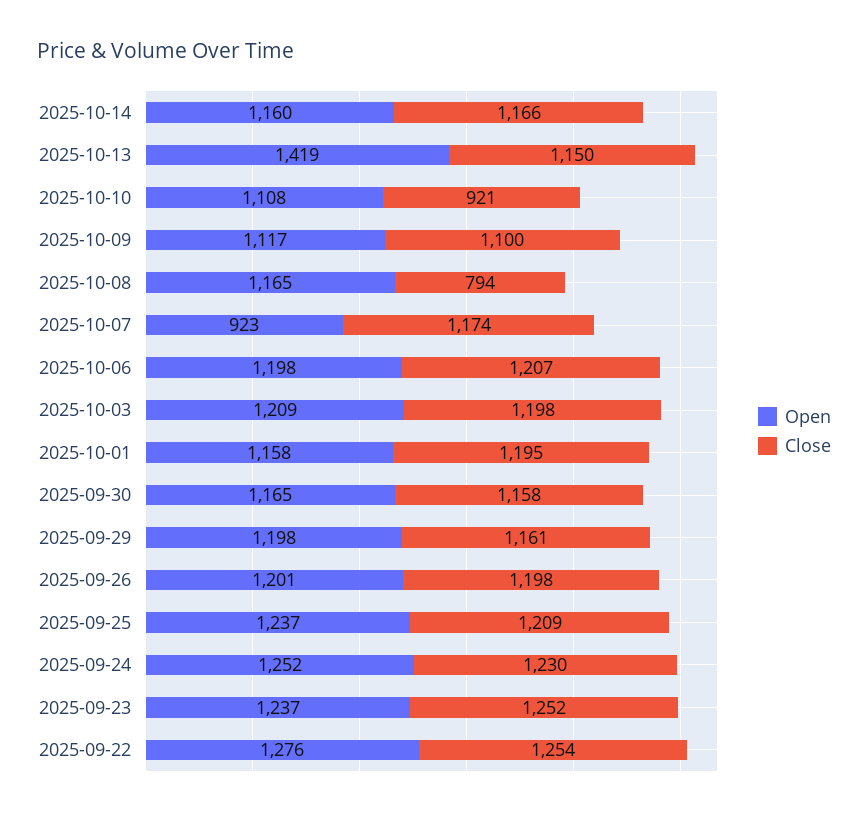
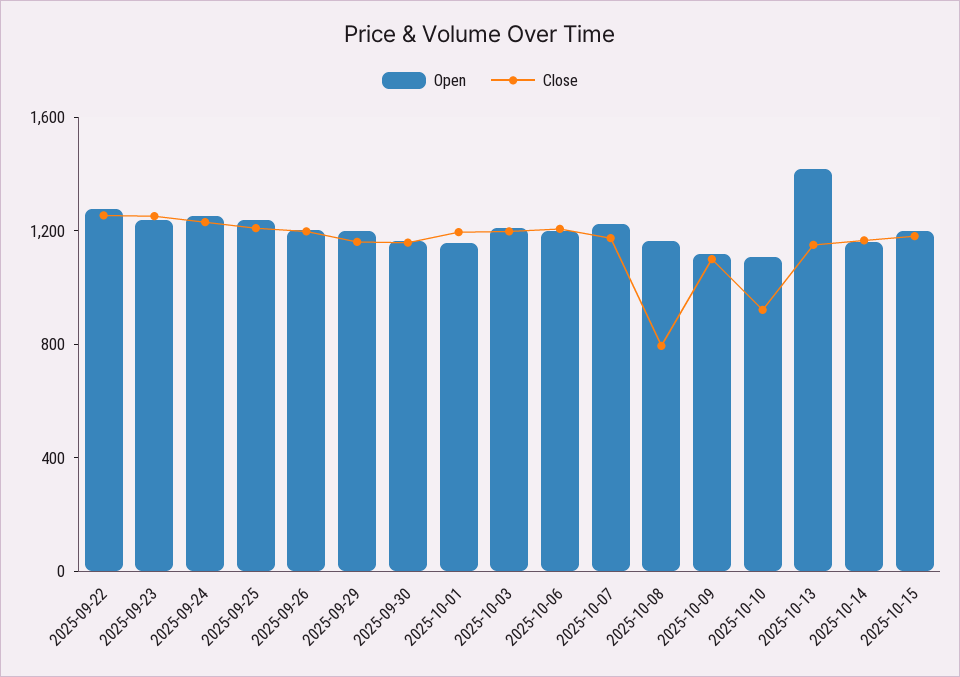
Open, 2025-10-07: 923 -> 1200
Open, 2025-10-15: none -> 1200
Close, 2025-10-15: none -> 1200

